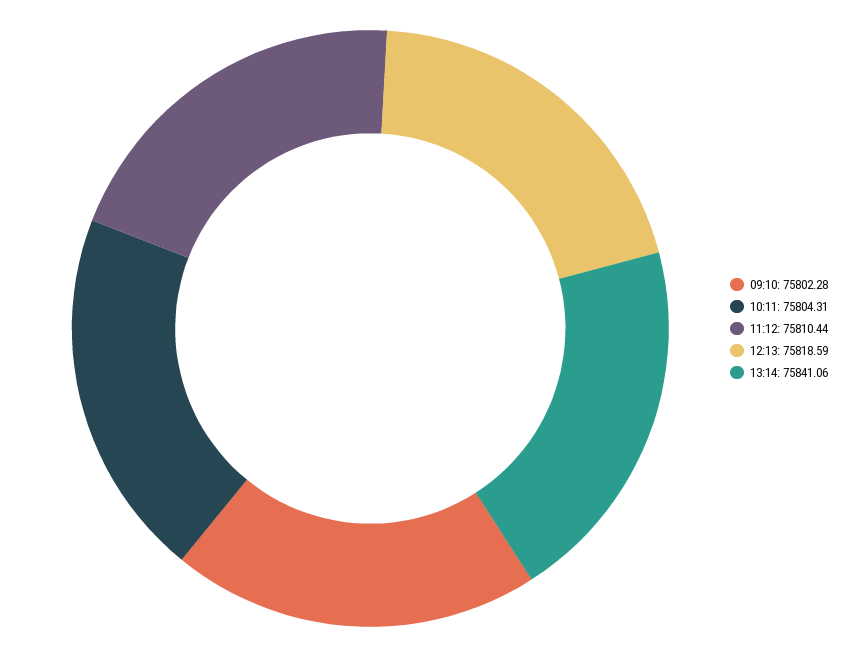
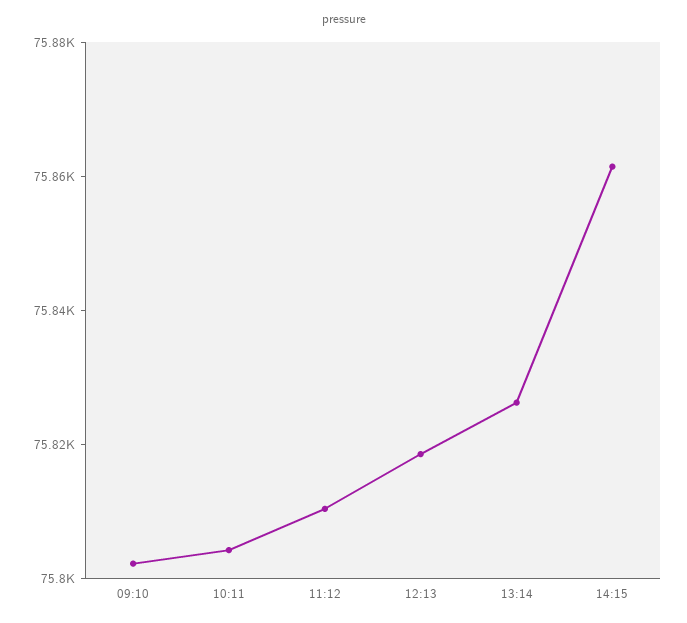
13:14: 75841.06 -> 75825
14:15: none -> 75860

